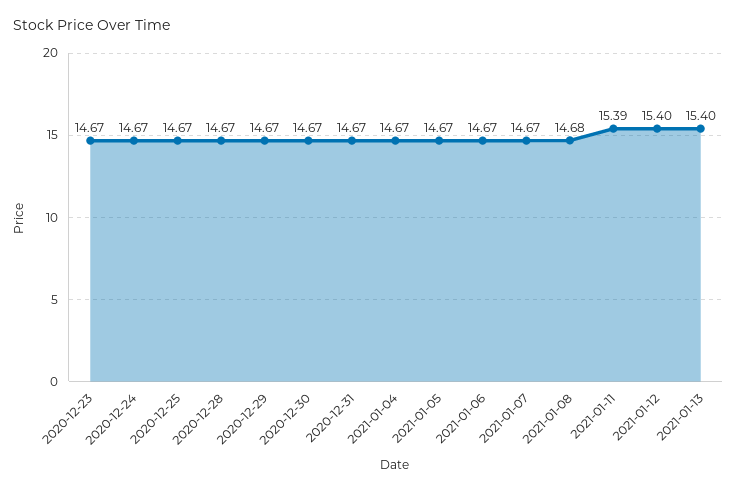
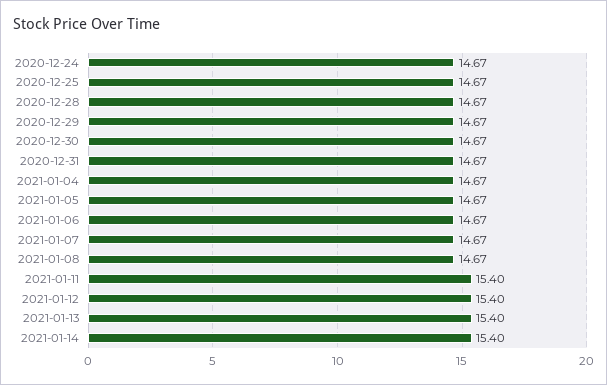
2020-12-23: 14.67 -> none
2021-01-08: 14.68 -> 14.67
2021-01-11: 15.39 -> 15.4
2021-01-14: none -> 15.4

